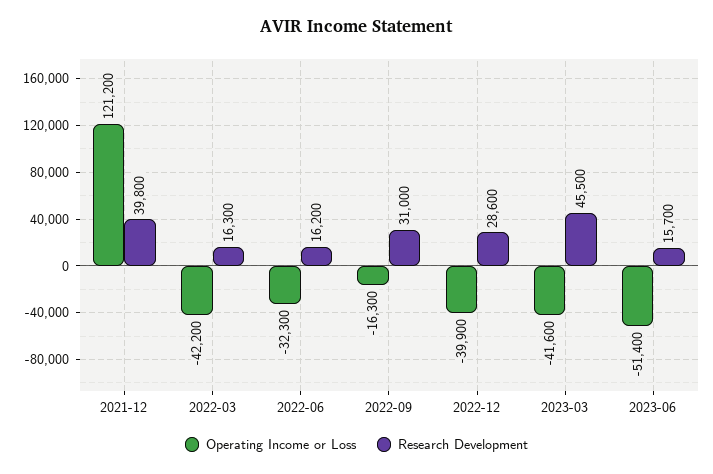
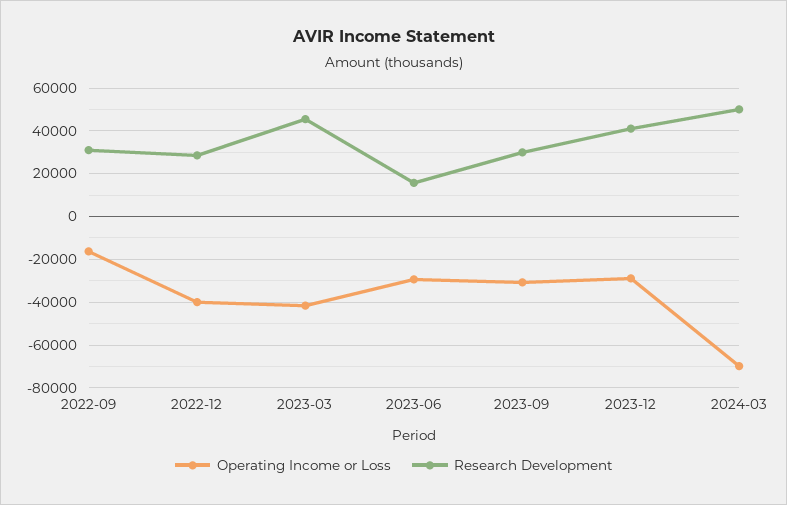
Operating Income or Loss, 2021-12: 121200 -> none
Research Development, 2021-12: 39800 -> none
Operating Income or Loss, 2022-03: -42200 -> none
Research Development, 2022-03: 16300 -> none
Operating Income or Loss, 2022-06: -32300 -> none
Research Development, 2022-06: 16200 -> none
Operating Income or Loss, 2023-06: -51400 -> -30000
Operating Income or Loss, 2023-09: none -> -30000
Research Development, 2023-09: none -> 30000
Operating Income or Loss, 2023-12: none -> -30000
Research Development, 2023-12: none -> 40000
Operating Income or Loss, 2024-03: none -> -70000
Research Development, 2024-03: none -> 50000

